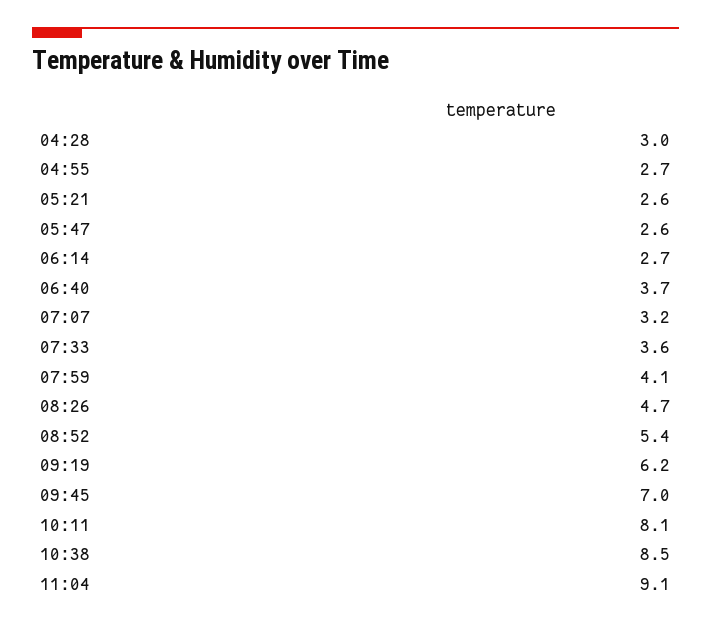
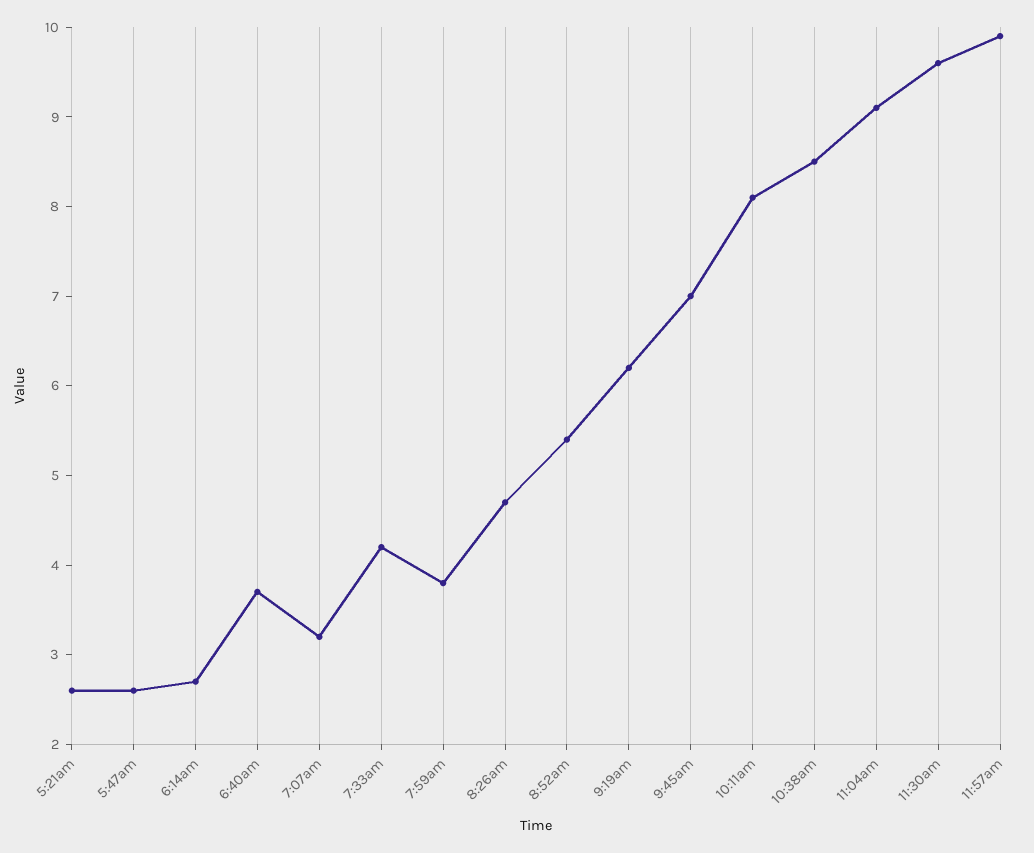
04:28: 3 -> none
04:55: 2.7 -> none
07:33: 3.6 -> 4.2
07:59: 4.1 -> 3.8
11:30am: none -> 9.6
11:57am: none -> 9.9

